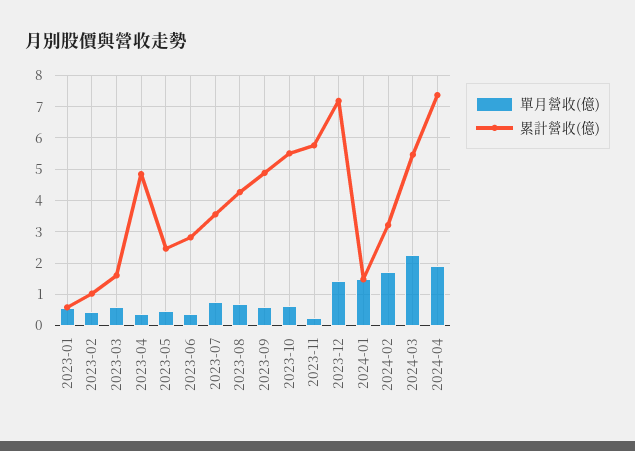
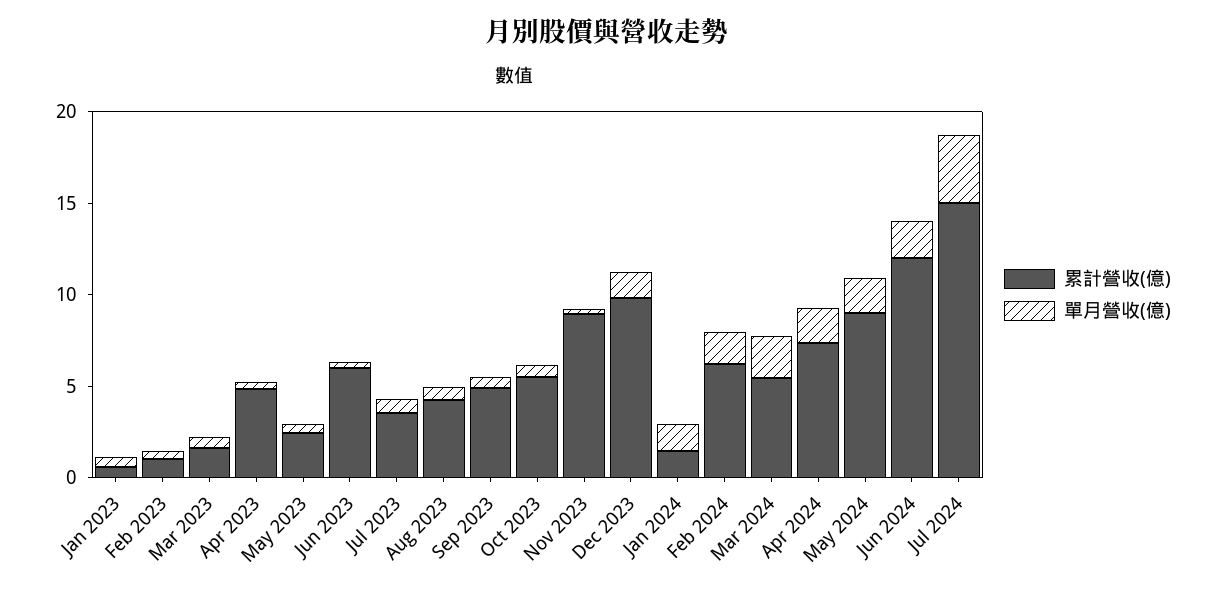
累計營收(億), 2023-06: 2.8 -> 6
累計營收(億), 2023-11: 5.8 -> 9
累計營收(億), 2023-12: 7.2 -> 10
累計營收(億), 2024-02: 3.2 -> 6
累計營收(億), May 2024: none -> 9
單月營收(億), May 2024: none -> 2
累計營收(億), Jun 2024: none -> 12
單月營收(億), Jun 2024: none -> 2
累計營收(億), Jul 2024: none -> 15
單月營收(億), Jul 2024: none -> 4

